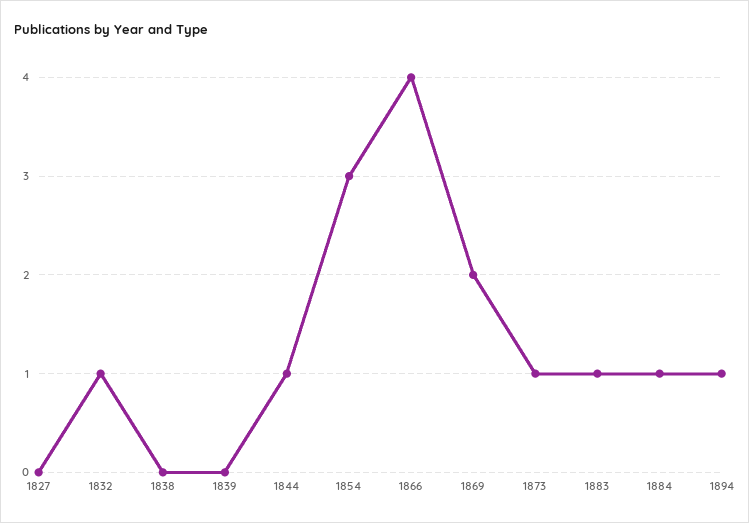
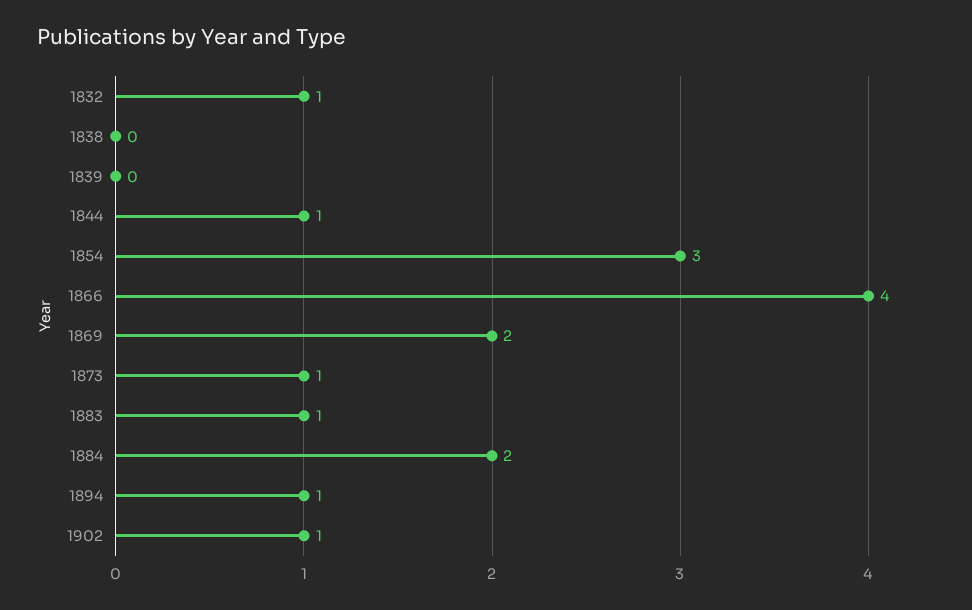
1827: 0 -> none
1884: 1 -> 2
1902: none -> 1

